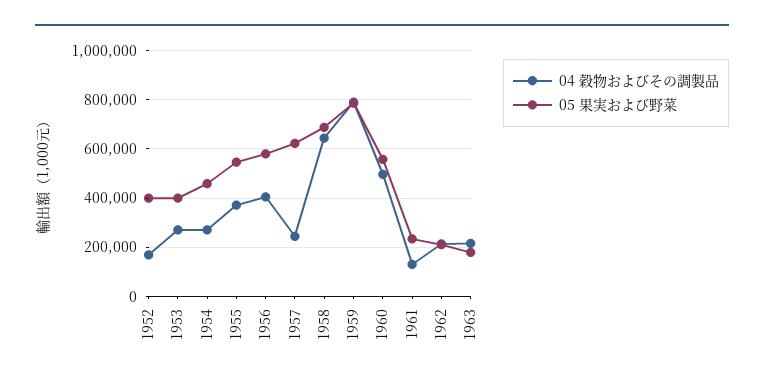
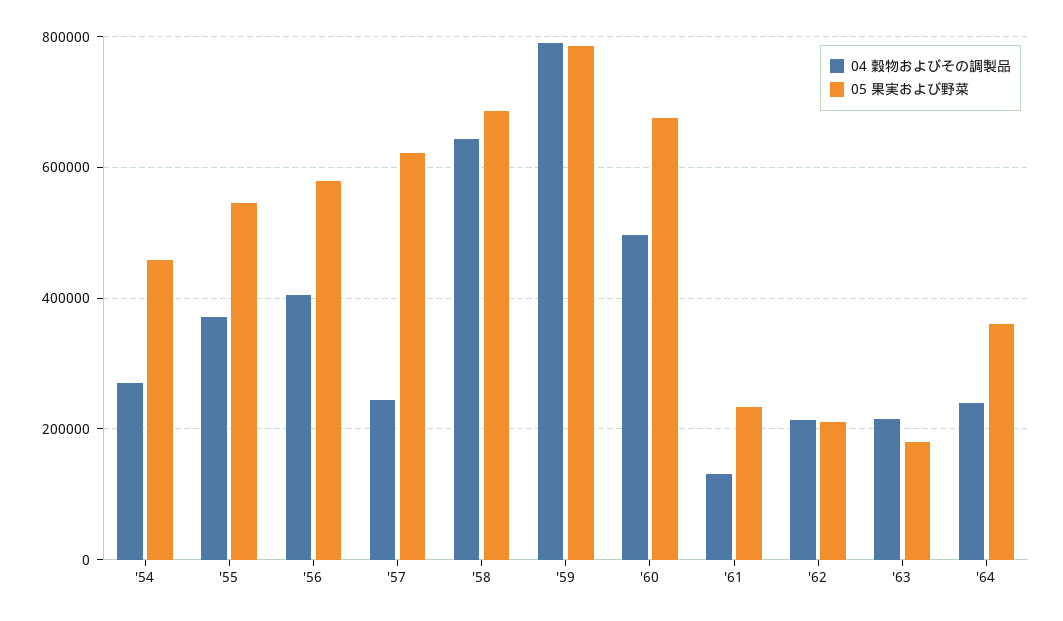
04 穀物およびその調製品, 1952: 175000 -> none
05 果実および野菜, 1952: 400000 -> none
04 穀物およびその調製品, 1953: 275000 -> none
05 果実および野菜, 1953: 400000 -> none
05 果実および野菜, 1960: 550000 -> 680000
04 穀物およびその調製品, '64: none -> 240000
05 果実および野菜, '64: none -> 360000

